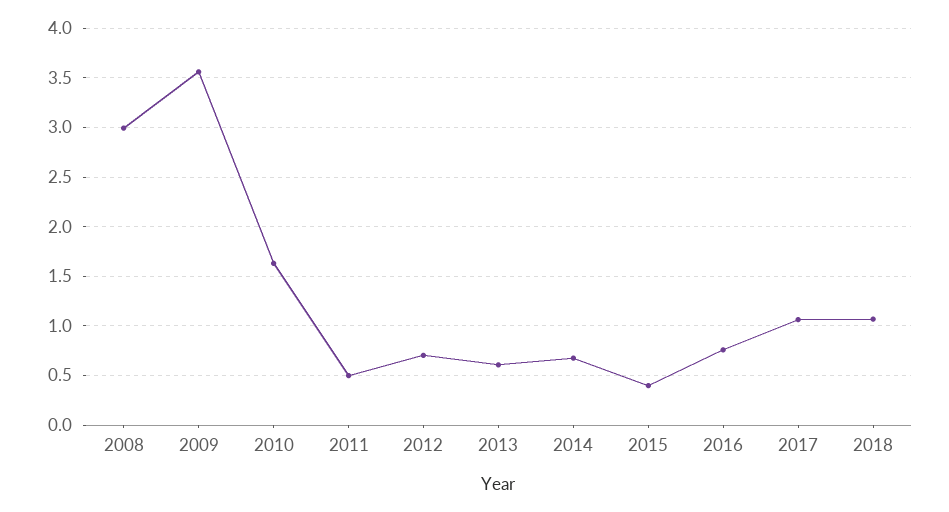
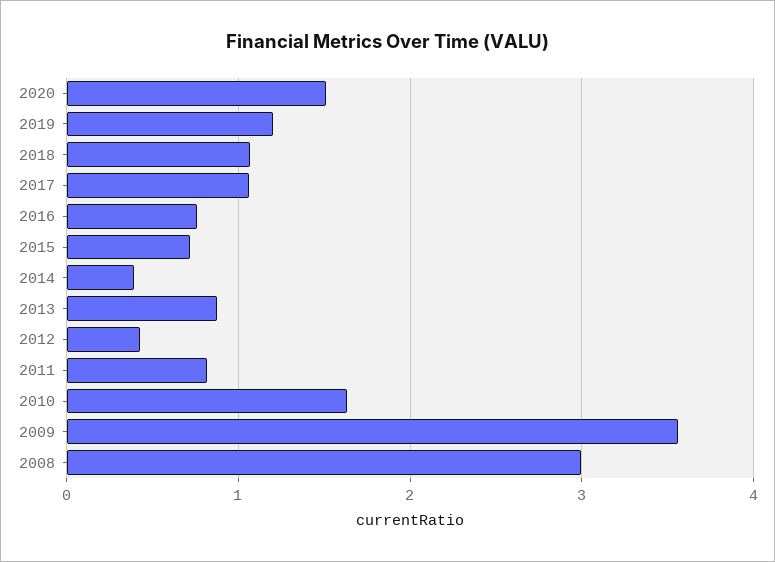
2011: 0.5 -> 0.8
2012: 0.7 -> 0.4
2013: 0.6 -> 0.9
2014: 0.7 -> 0.4
2015: 0.4 -> 0.7
2020: none -> 1.5
2019: none -> 1.2

